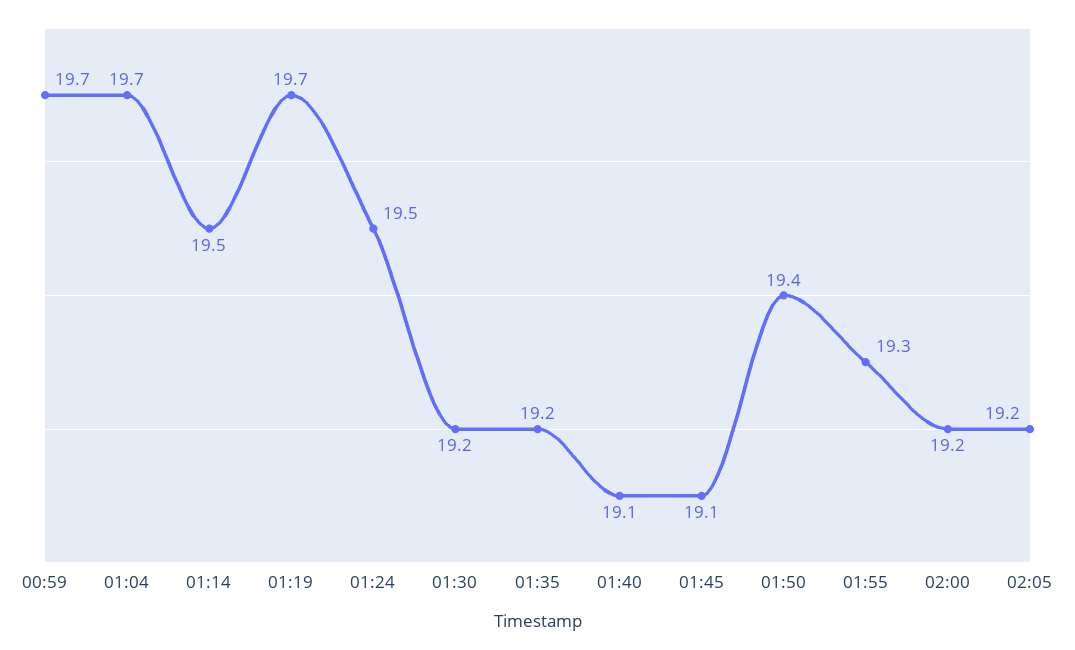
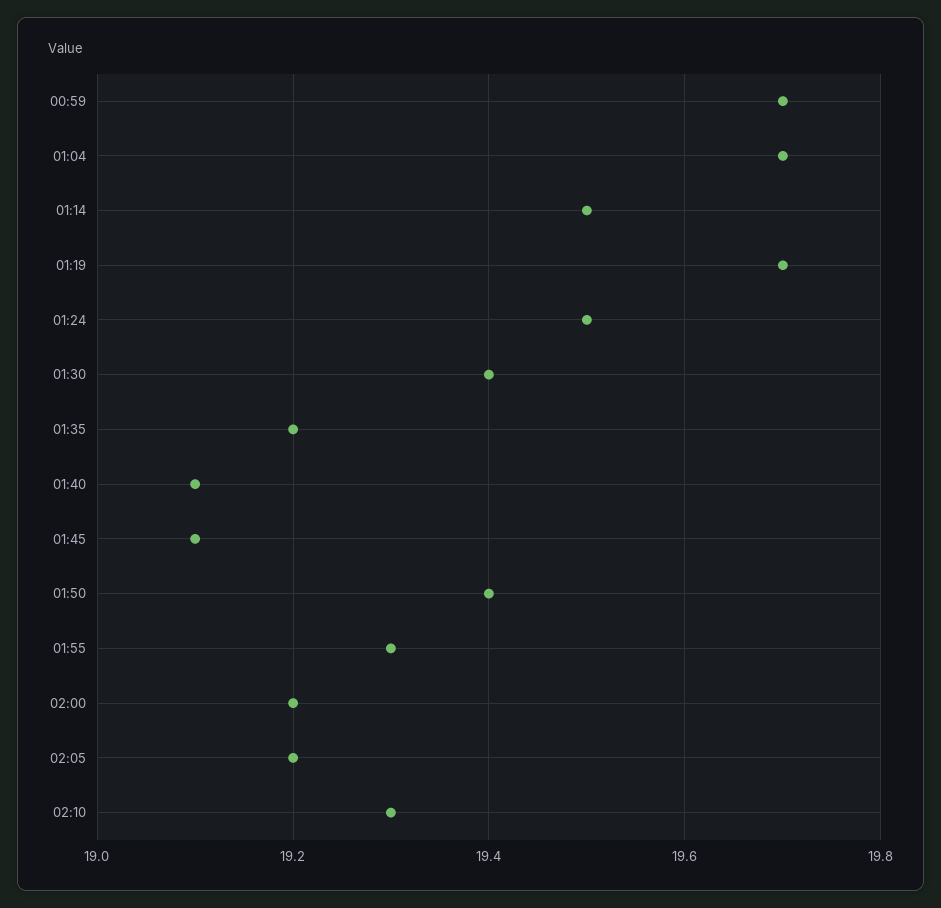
01:30: 19.2 -> 19.4
02:10: none -> 19.3

